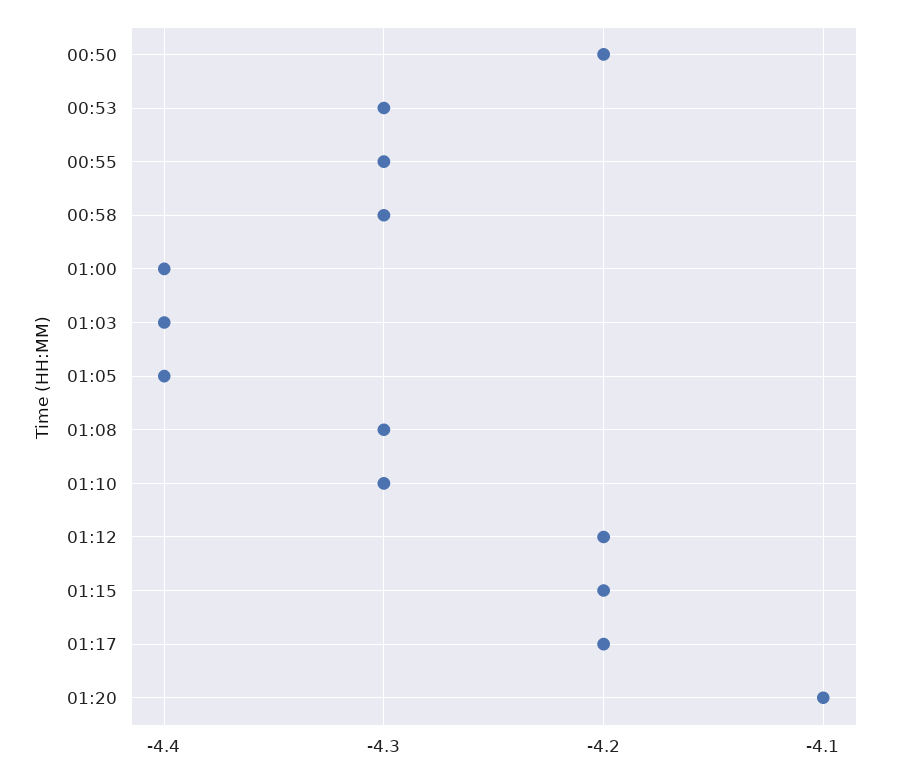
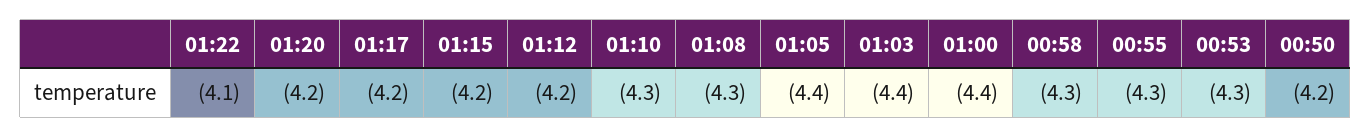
01:20: -4.1 -> -4.2
01:22: none -> -4.1

